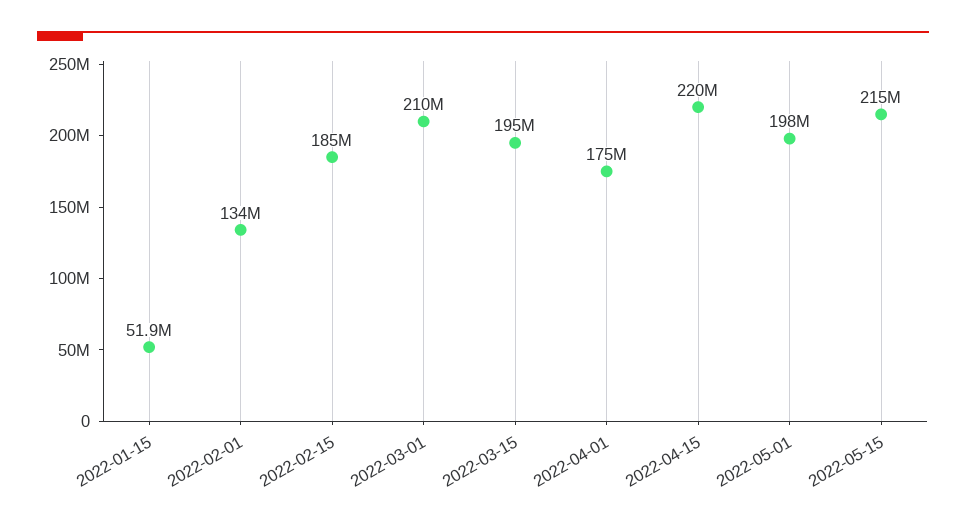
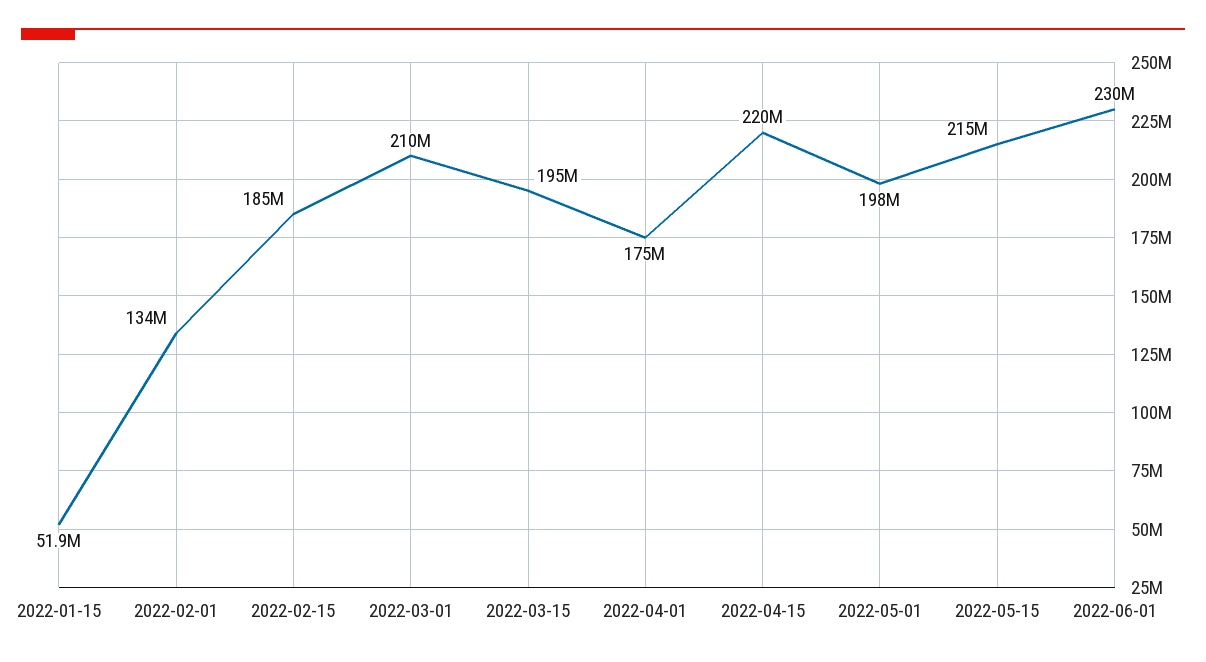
2022-06-01: none -> 230000000

